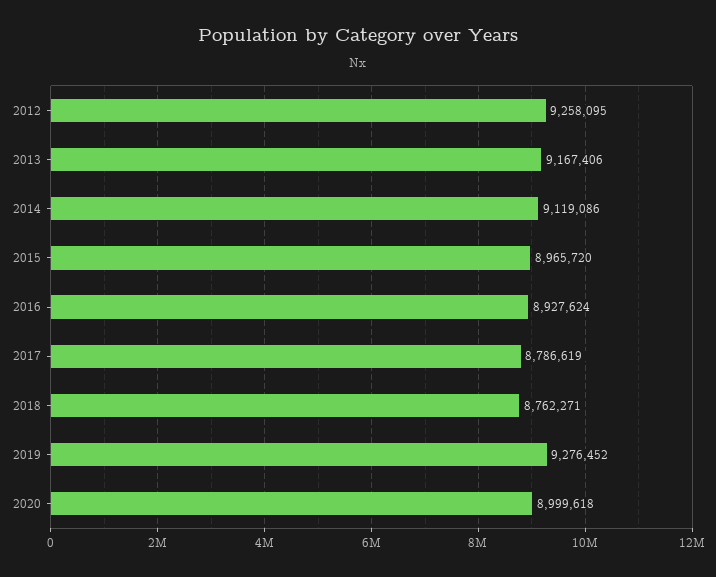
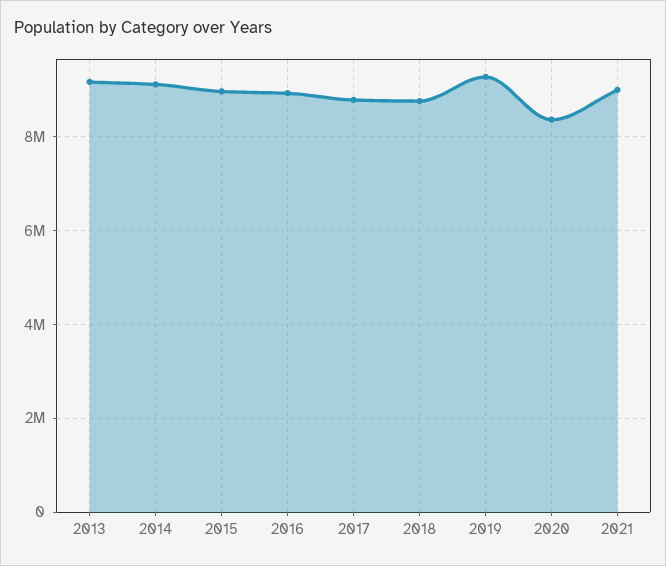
2012: 9258095 -> none
2020: 8999618 -> 8400000
2021: none -> 9000000

